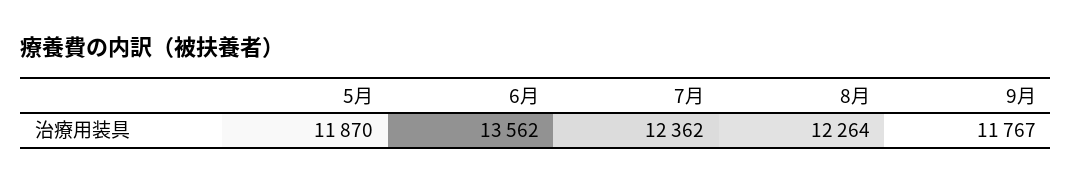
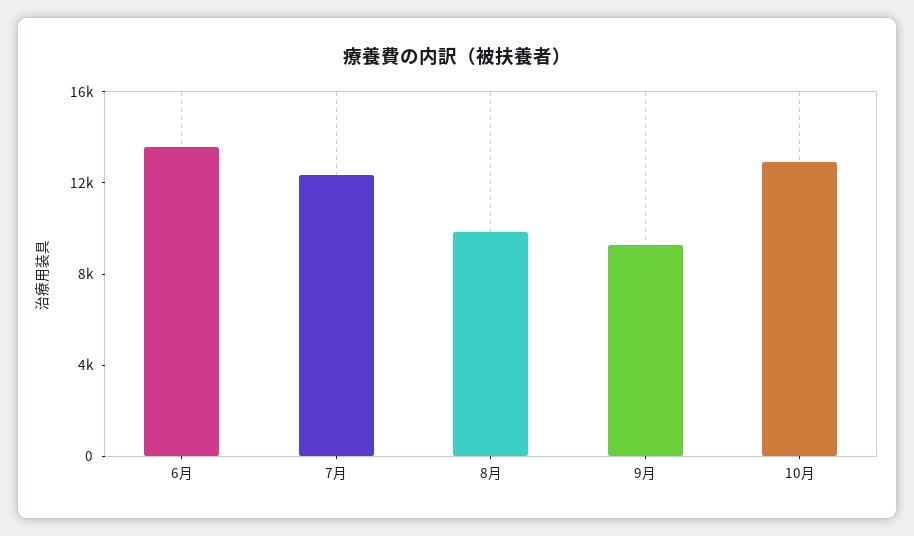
5月: 11870 -> none
8月: 12264 -> 10000
9月: 11767 -> 9000
10月: none -> 13000

